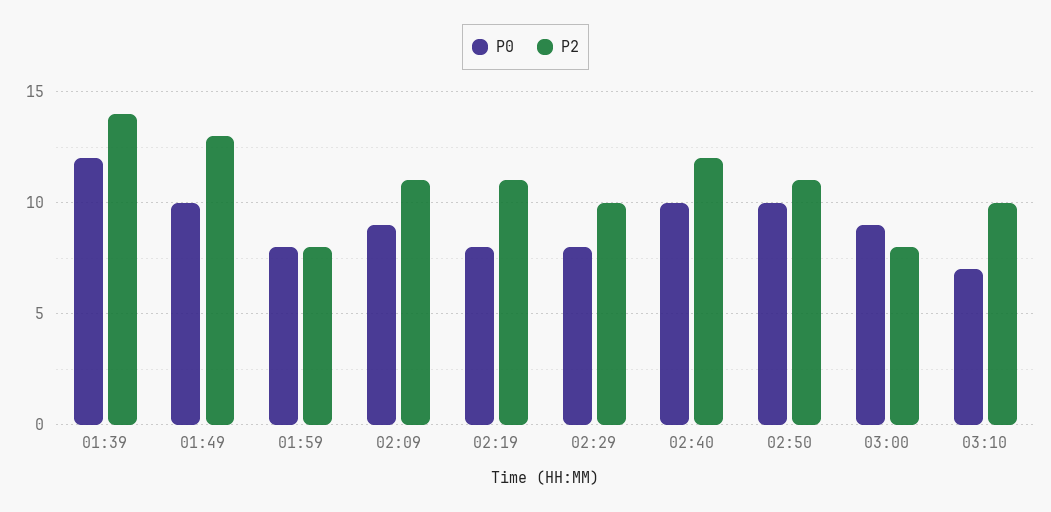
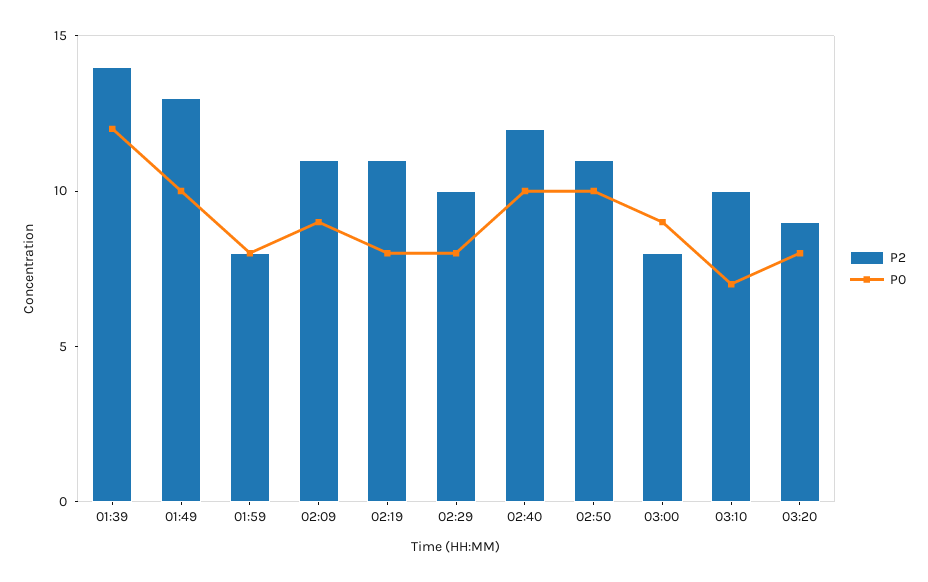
P2, 03:20: none -> 9
P0, 03:20: none -> 8

